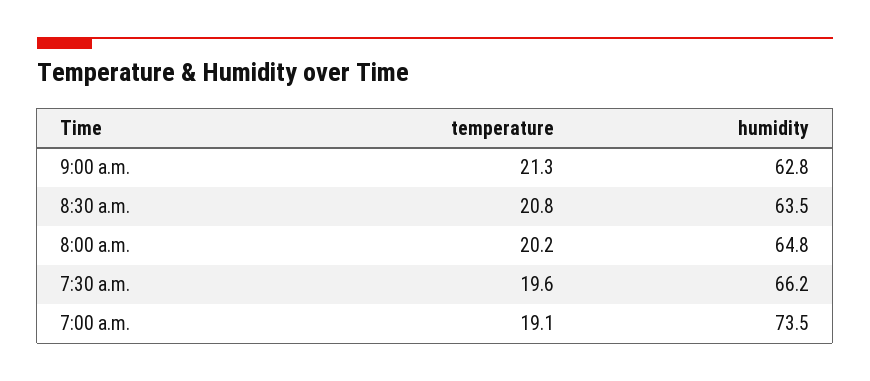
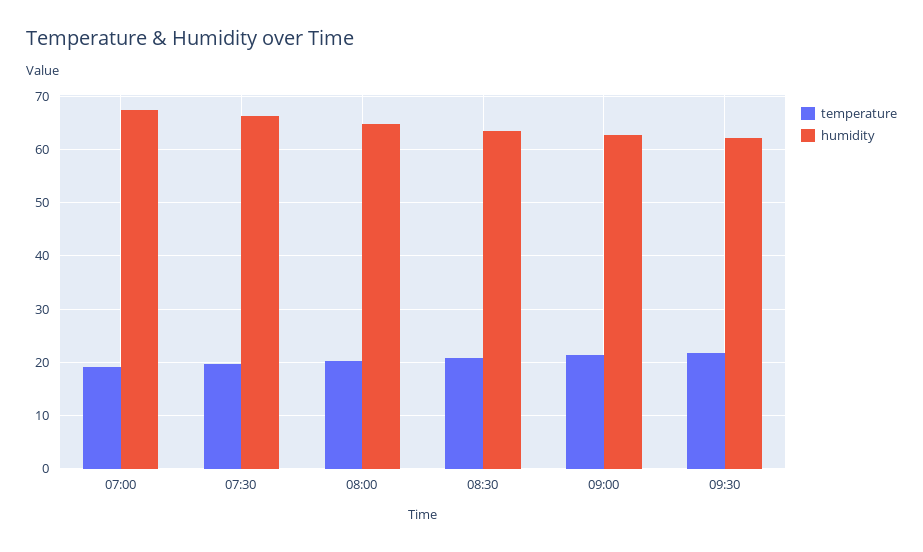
humidity, 7:00 a.m.: 73.5 -> 68
temperature, 09:30: none -> 22
humidity, 09:30: none -> 62

